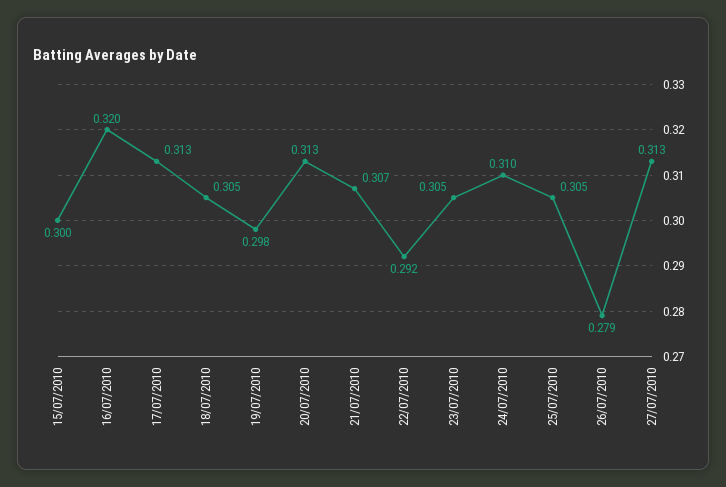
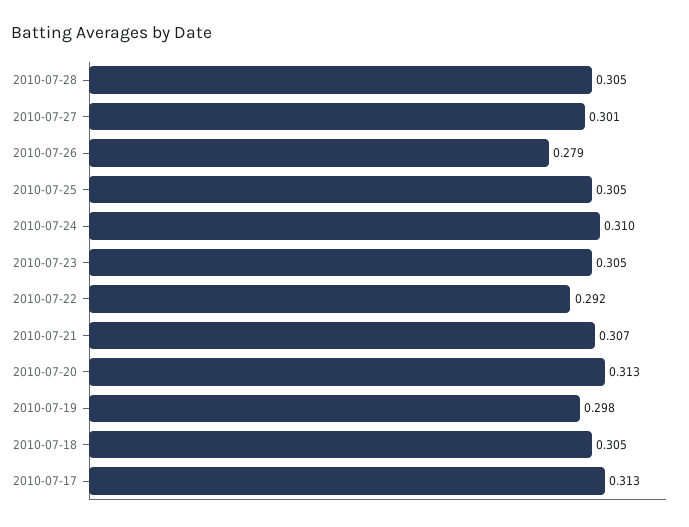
15/07/2010: 0.3 -> none
16/07/2010: 0.32 -> none
27/07/2010: 0.313 -> 0.301
2010-07-28: none -> 0.305

